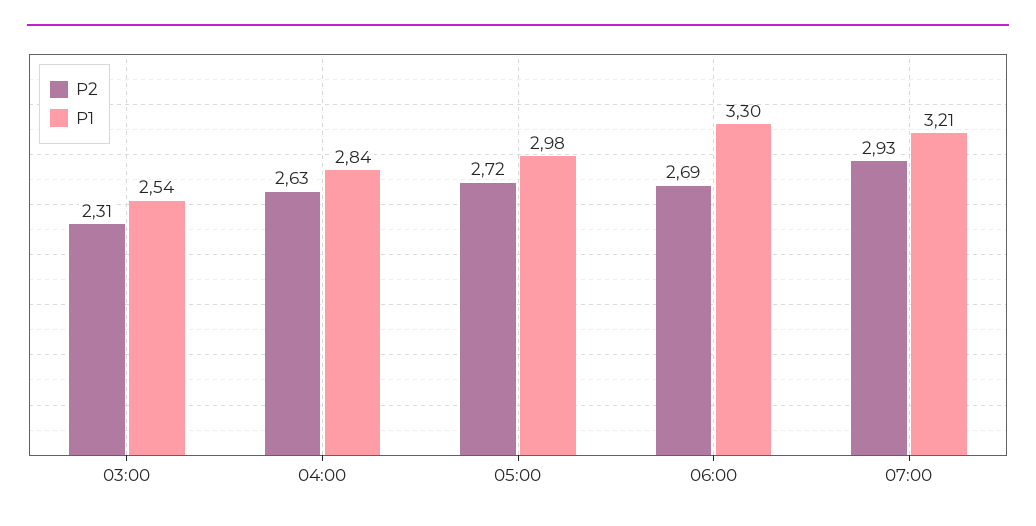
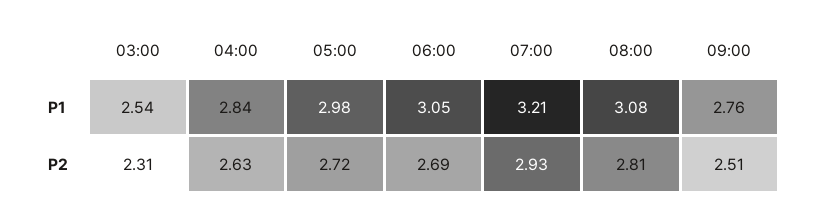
P1, 06:00: 3.3 -> 3.05
P1, 08:00: none -> 3.08
P1, 09:00: none -> 2.76
P2, 08:00: none -> 2.81
P2, 09:00: none -> 2.51

